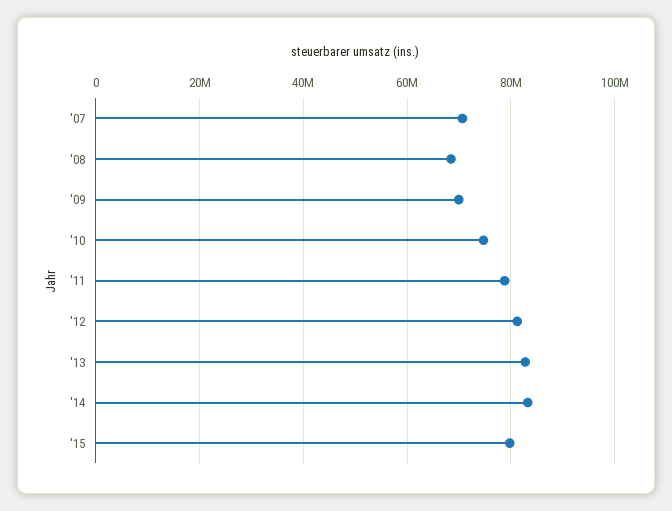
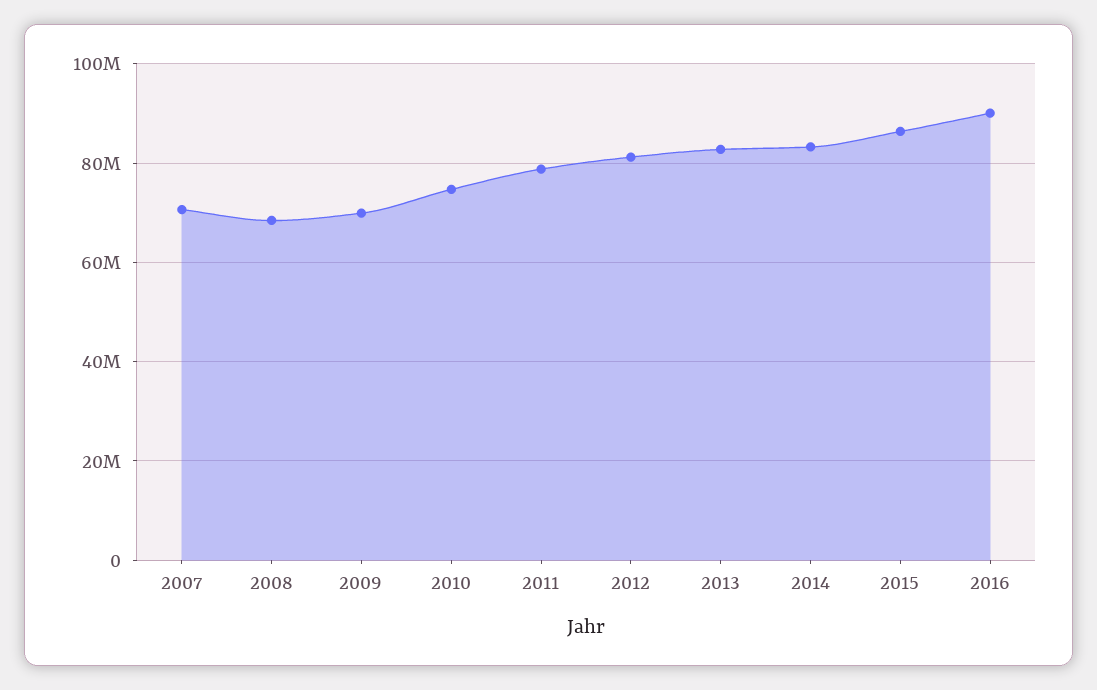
'15: 80000000 -> 86000000
2016: none -> 90000000

